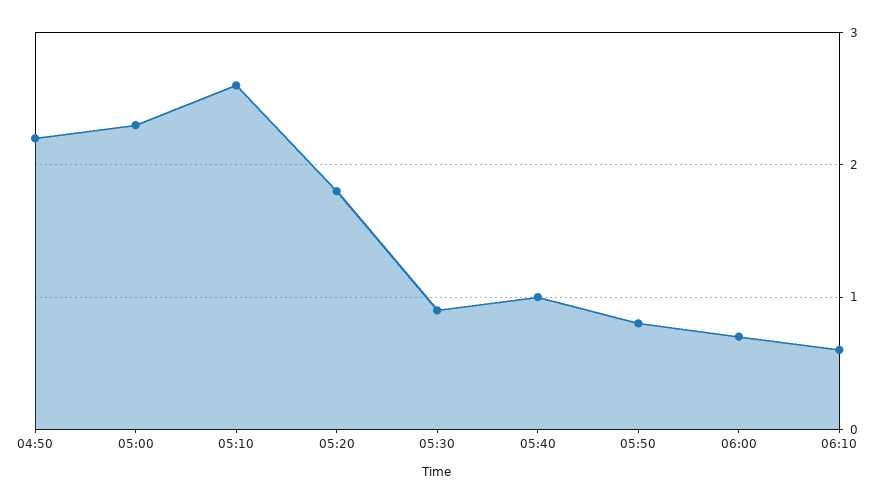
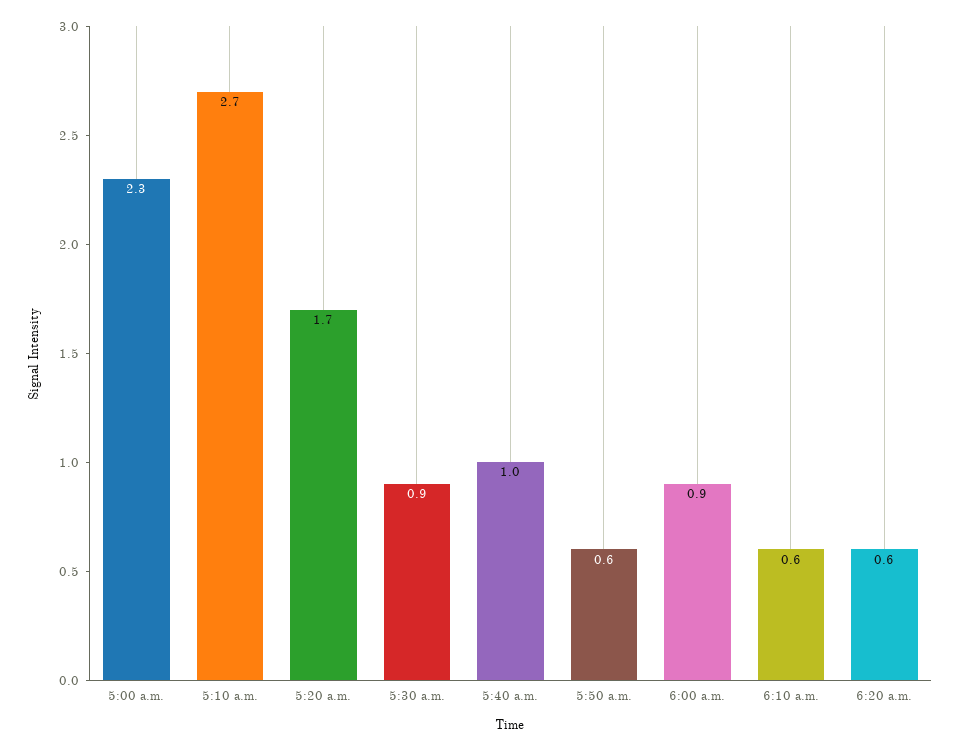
04:50: 2.2 -> none
05:10: 2.6 -> 2.7
05:20: 1.8 -> 1.7
05:50: 0.8 -> 0.6
06:00: 0.7 -> 0.9
6:20 a.m.: none -> 0.6

